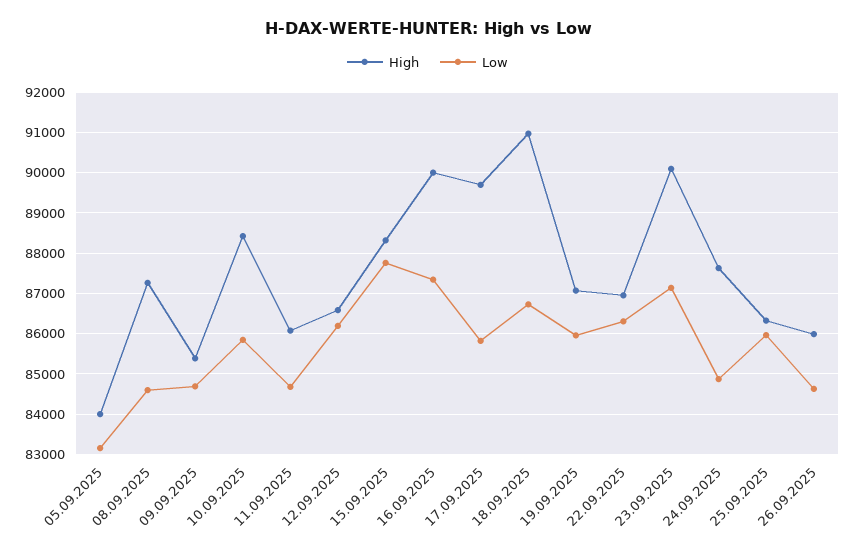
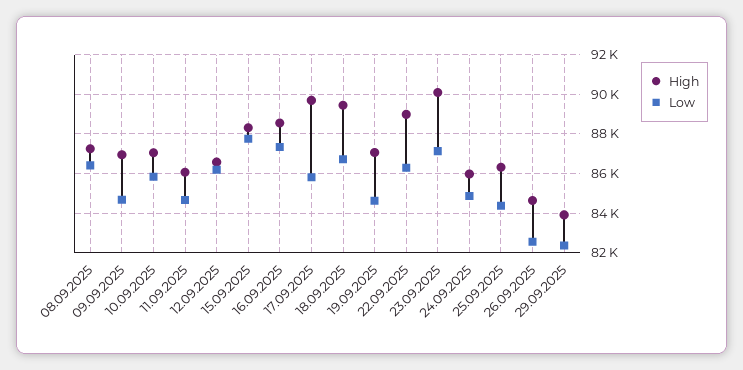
High, 05.09.2025: 84000 -> none
Low, 05.09.2025: 83200 -> none
Low, 08.09.2025: 84600 -> 86500
High, 09.09.2025: 85400 -> 87000
High, 10.09.2025: 88400 -> 87000
High, 16.09.2025: 90000 -> 88500
High, 18.09.2025: 91000 -> 89500
Low, 19.09.2025: 86000 -> 84500
High, 22.09.2025: 87000 -> 89000
High, 24.09.2025: 87600 -> 86000
Low, 25.09.2025: 86000 -> 84500
High, 26.09.2025: 86000 -> 84500
Low, 26.09.2025: 84600 -> 82500
High, 29.09.2025: none -> 84000
Low, 29.09.2025: none -> 82500

